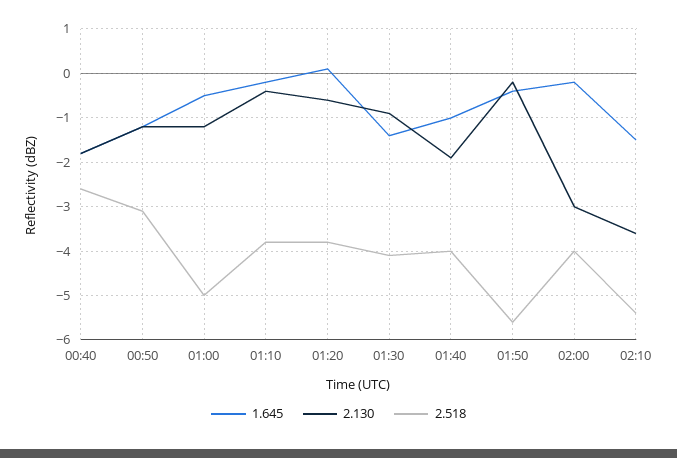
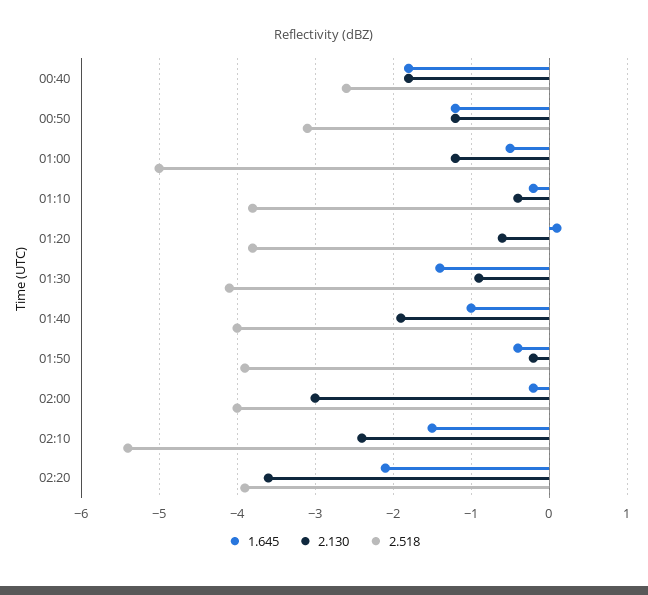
2.518, 01:50: -5.5 -> -3.9
2.130, 02:10: -3.5 -> -2.4
1.645, 02:20: none -> -2.1
2.130, 02:20: none -> -3.6
2.518, 02:20: none -> -3.9

